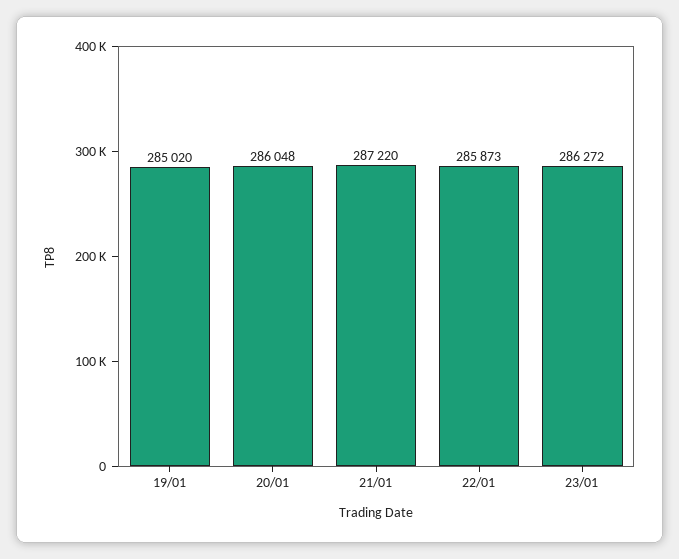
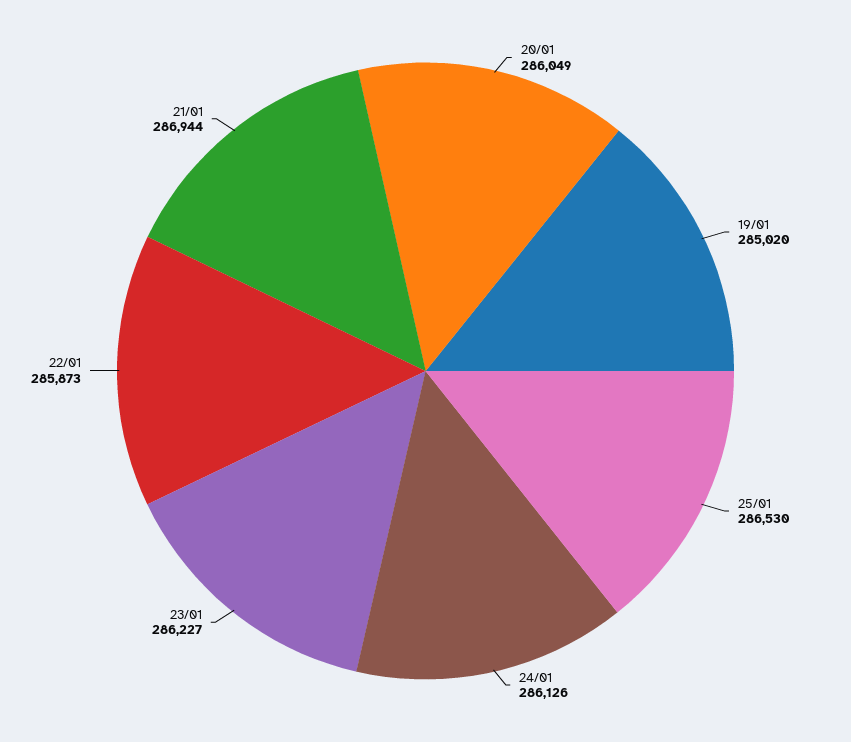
20/01: 286048 -> 286049
21/01: 287220 -> 286944
23/01: 286272 -> 286227
25/01: none -> 286530
24/01: none -> 286126

